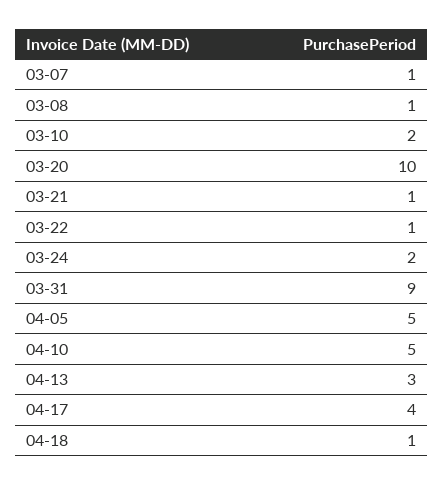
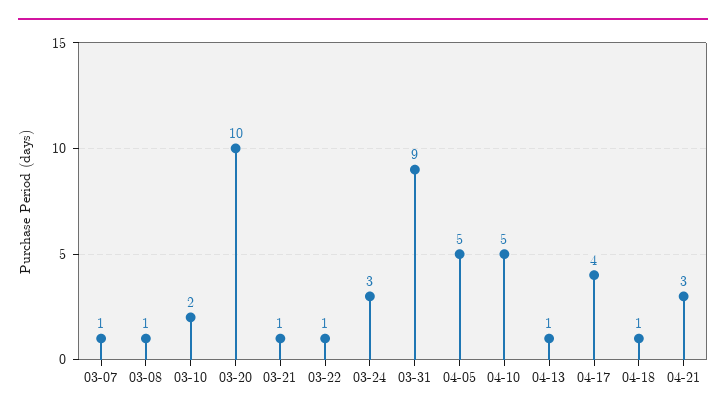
03-24: 2 -> 3
04-13: 3 -> 1
04-21: none -> 3

